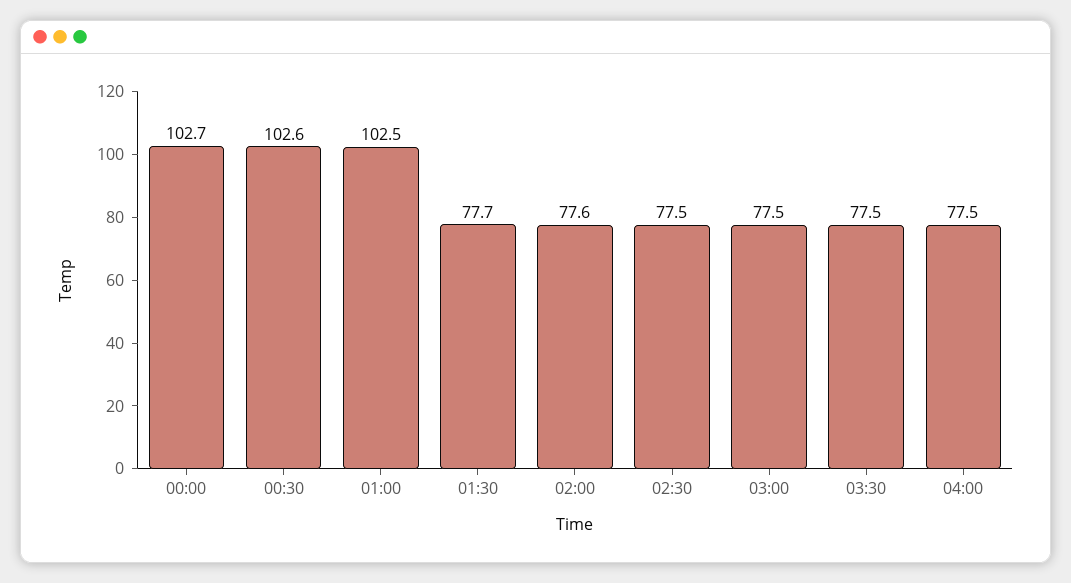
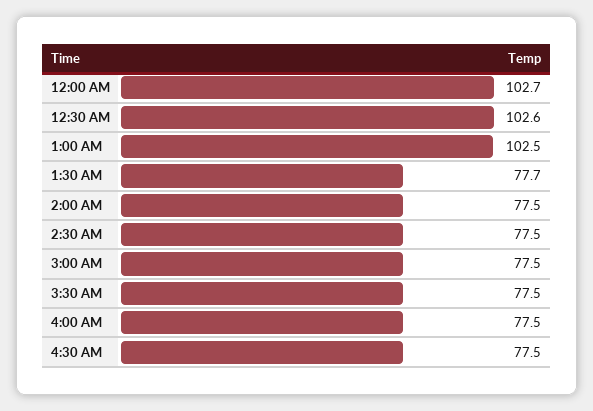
02:00: 77.6 -> 77.5
4:30 AM: none -> 77.5

